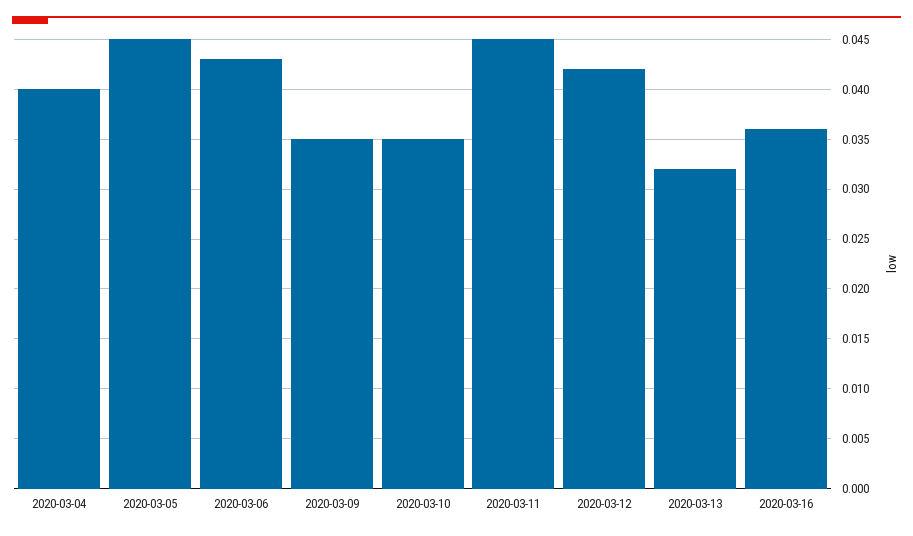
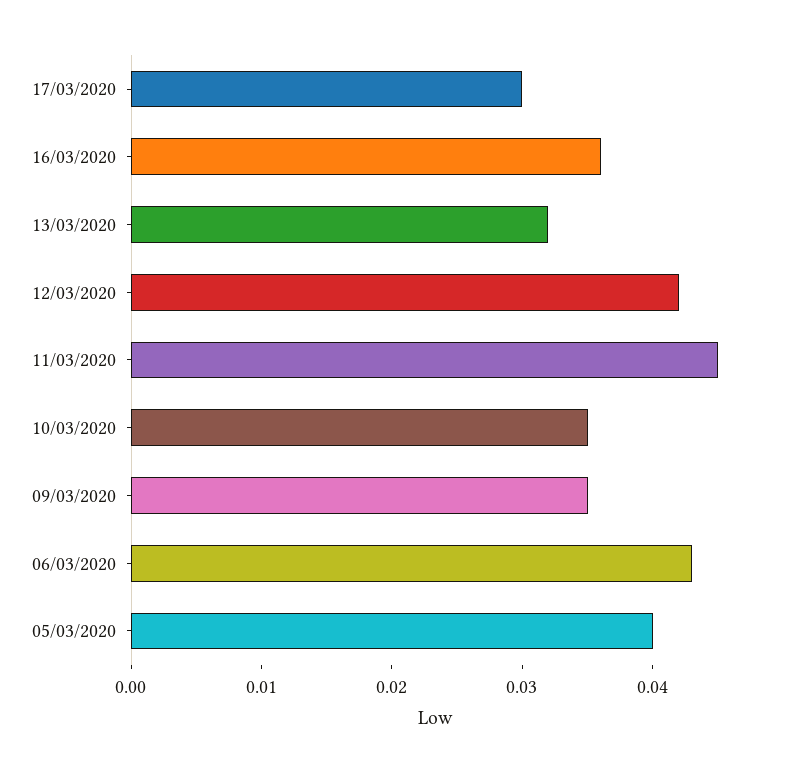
2020-03-04: 0.04 -> none
2020-03-05: 0.045 -> 0.04
17/03/2020: none -> 0.03

